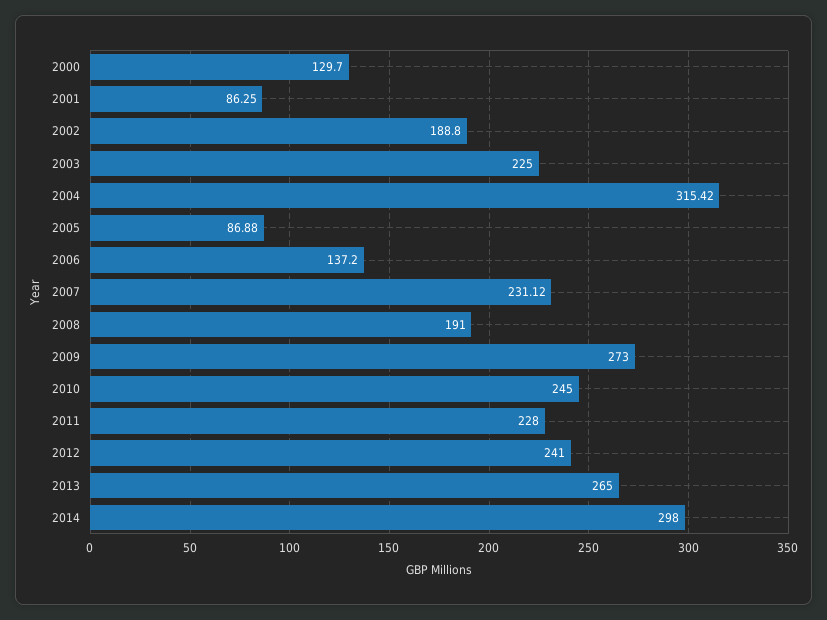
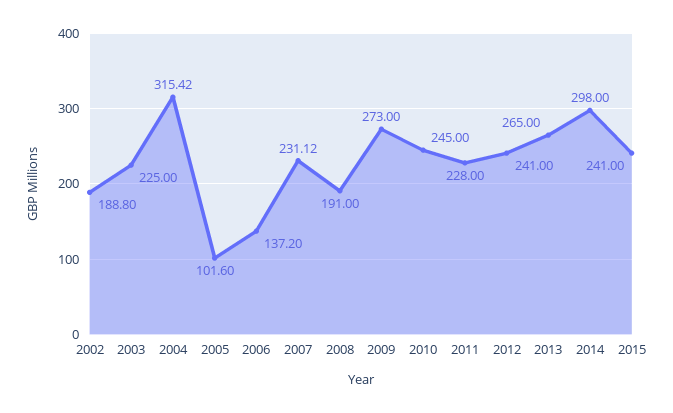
2000: 129.7 -> none
2001: 86.25 -> none
2005: 86.88 -> 101.6
2015: none -> 241

